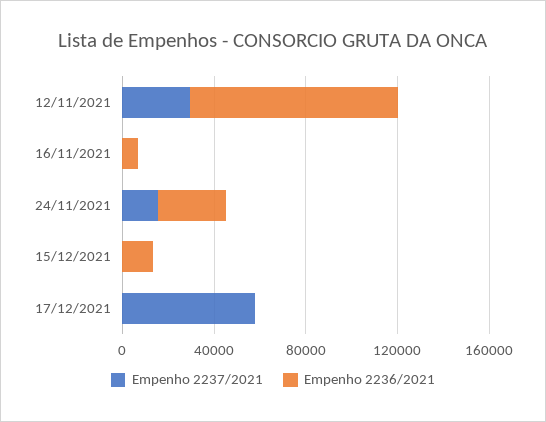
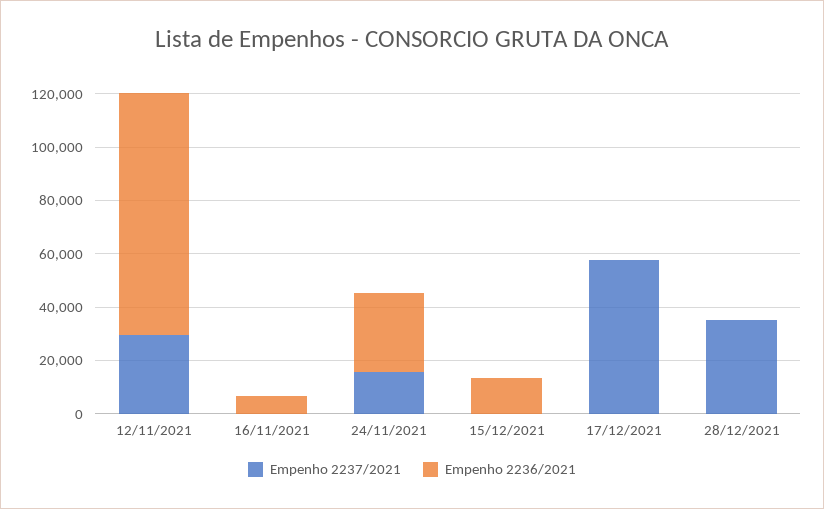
Empenho 2237/2021, 28/12/2021: none -> 35000
Empenho 2236/2021, 28/12/2021: none -> 0

